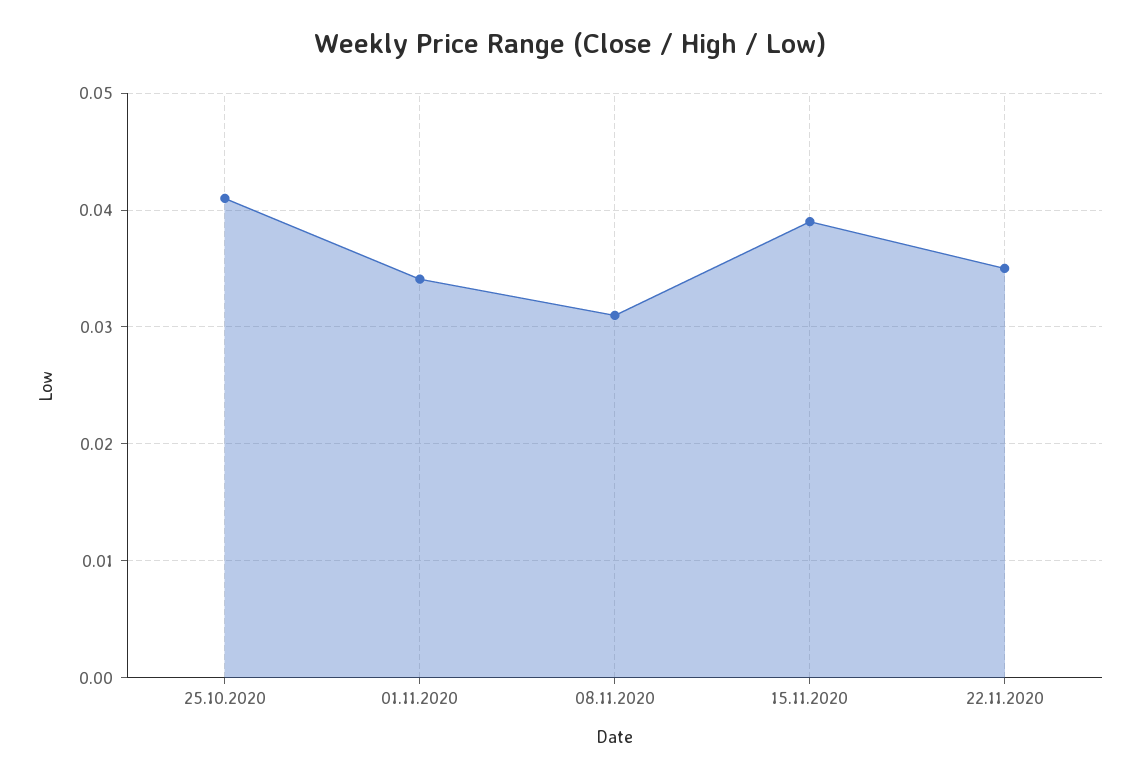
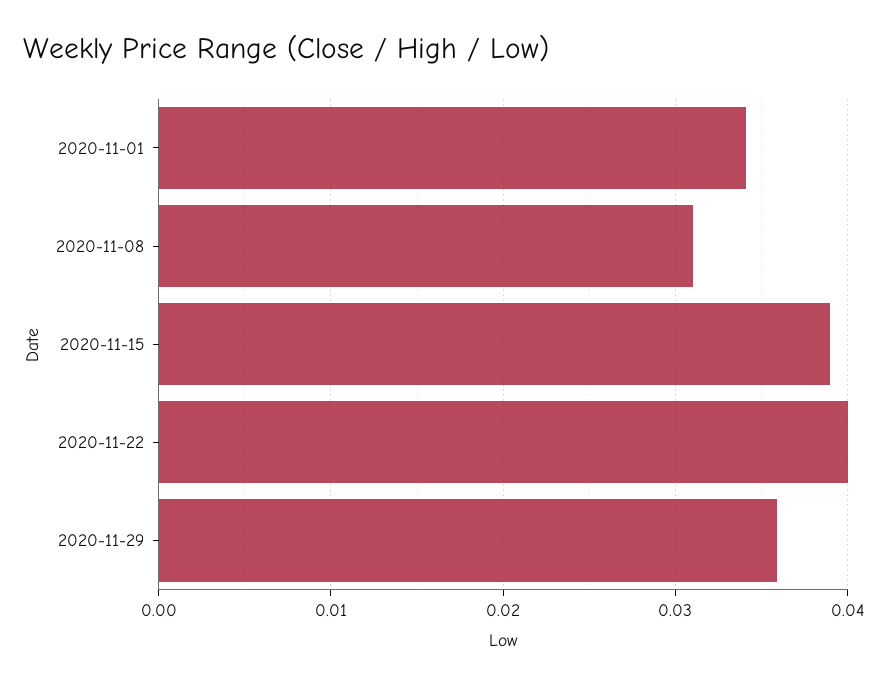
25.10.2020: 0.041 -> none
22.11.2020: 0.035 -> 0.04
2020-11-29: none -> 0.036

